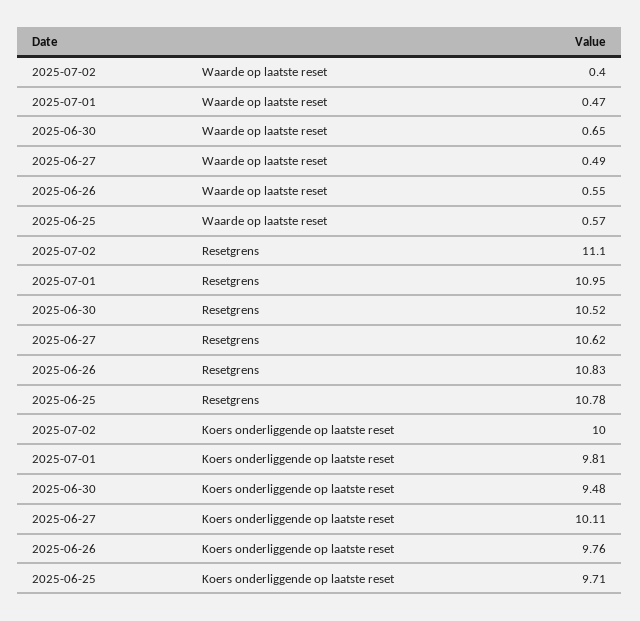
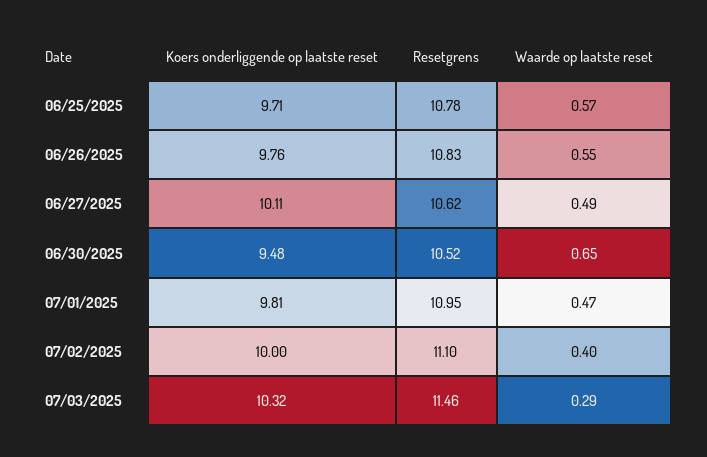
07/03/2025, Koers onderliggende op laatste reset: none -> 10.32
07/03/2025, Resetgrens: none -> 11.46
07/03/2025, Waarde op laatste reset: none -> 0.29

